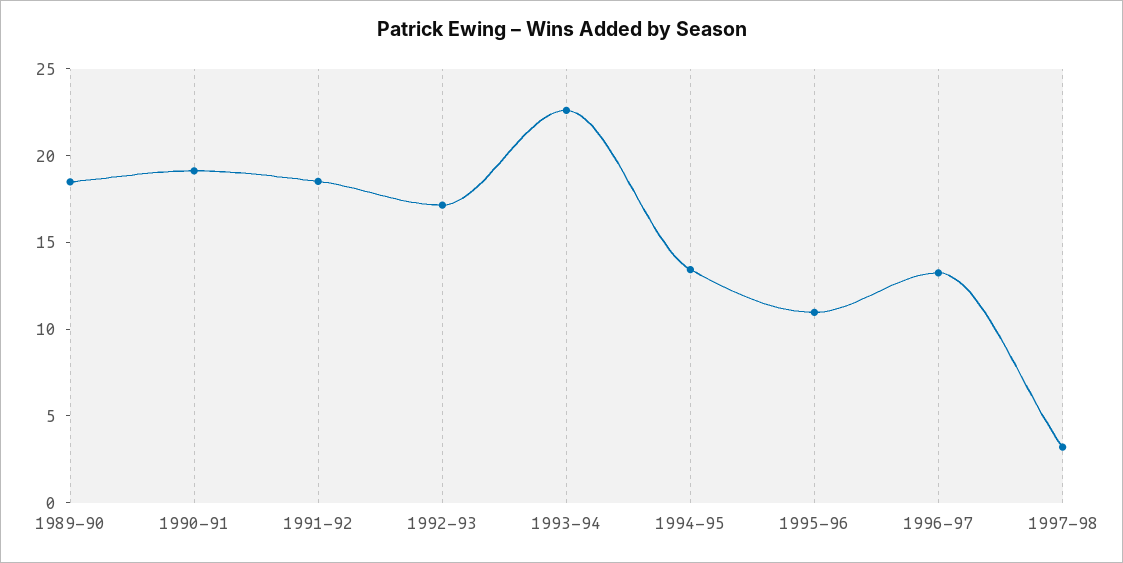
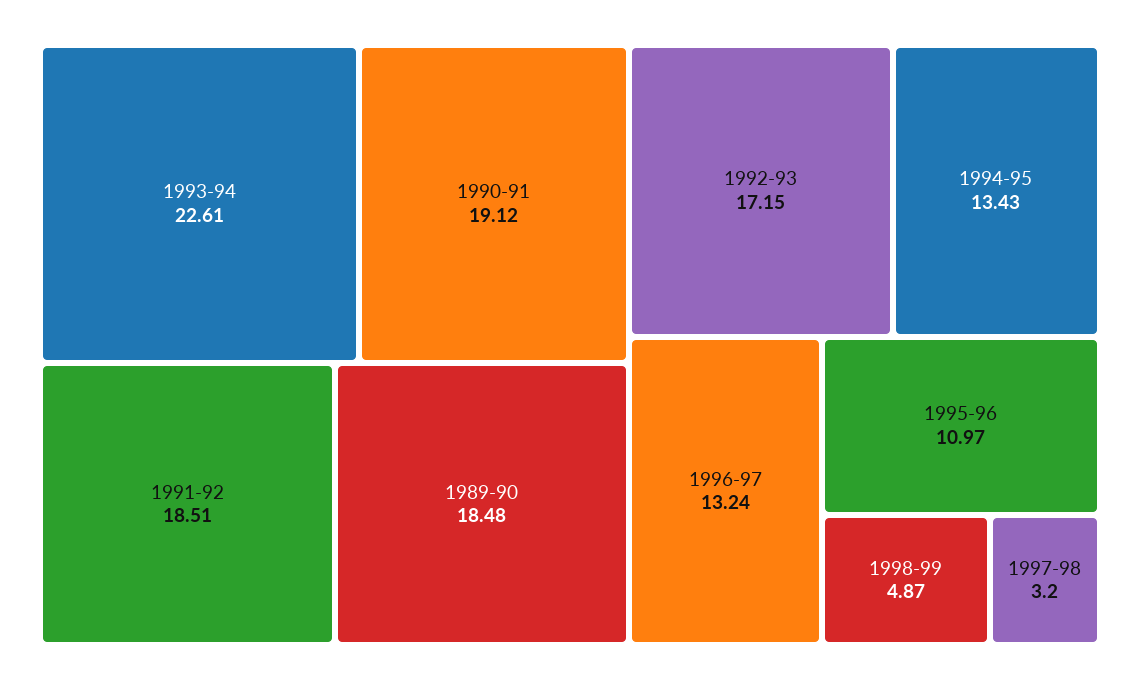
1998-99: none -> 4.87

